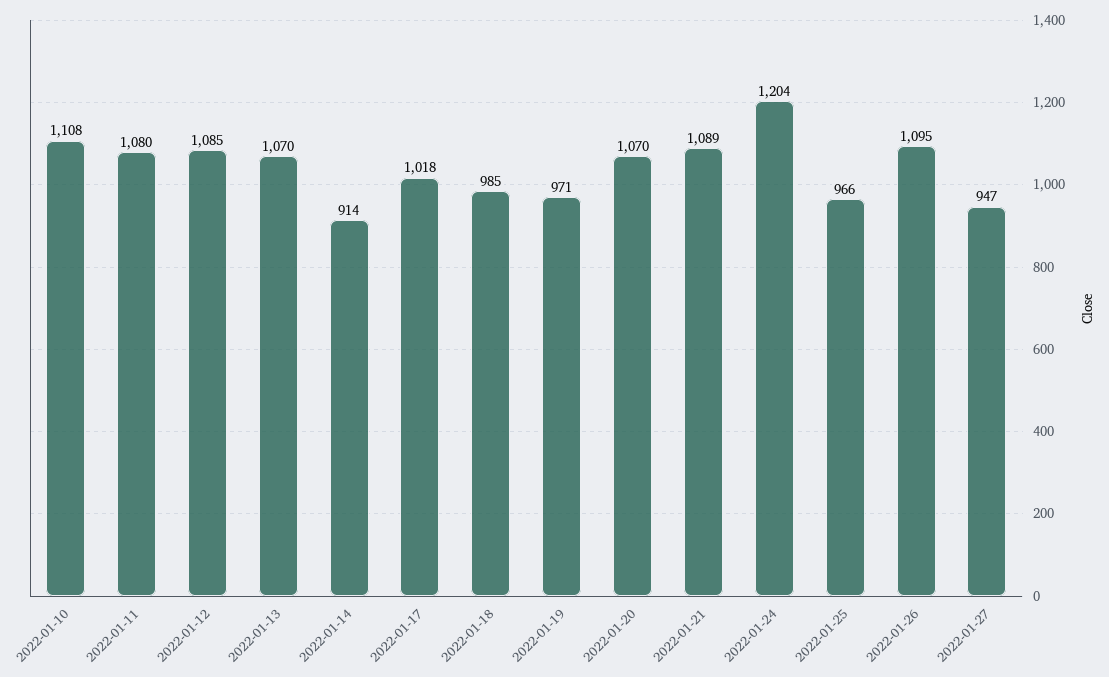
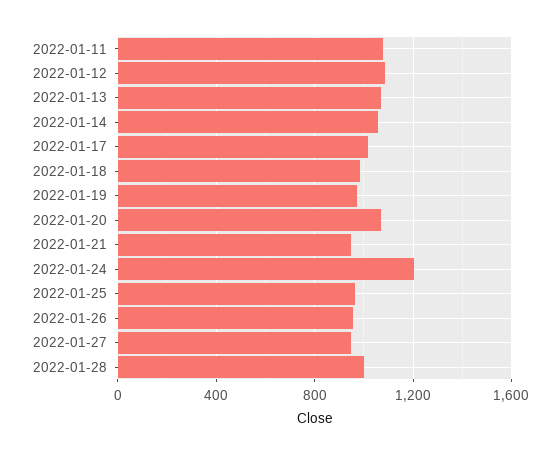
2022-01-10: 1108 -> none
2022-01-14: 914 -> 1050
2022-01-21: 1089 -> 950
2022-01-26: 1095 -> 950
2022-01-28: none -> 1000

